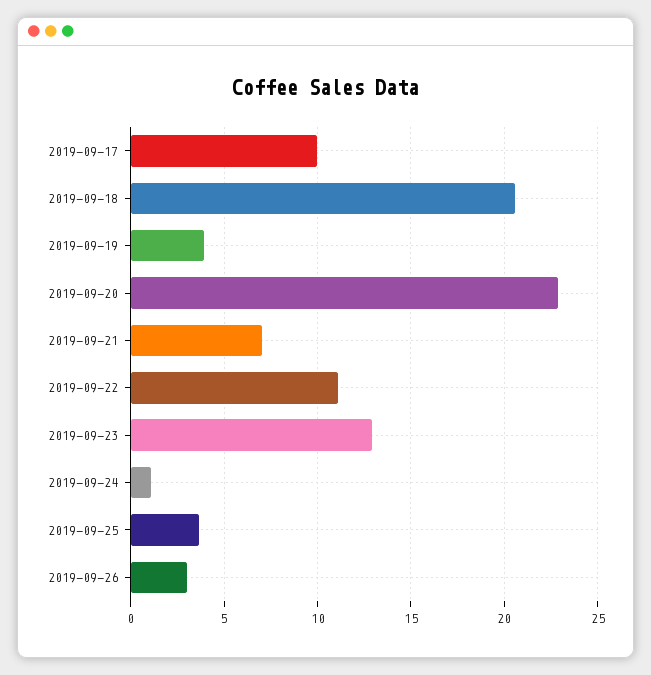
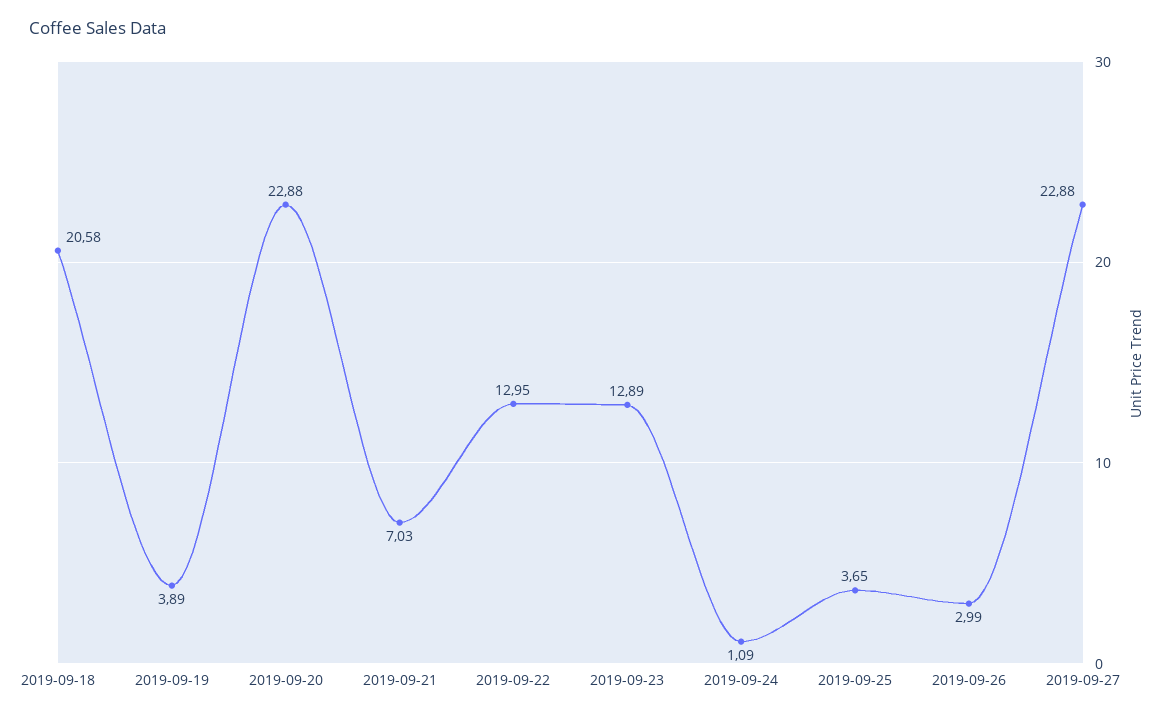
2019-09-17: 10 -> none
2019-09-22: 11 -> 12.95
2019-09-27: none -> 22.88

